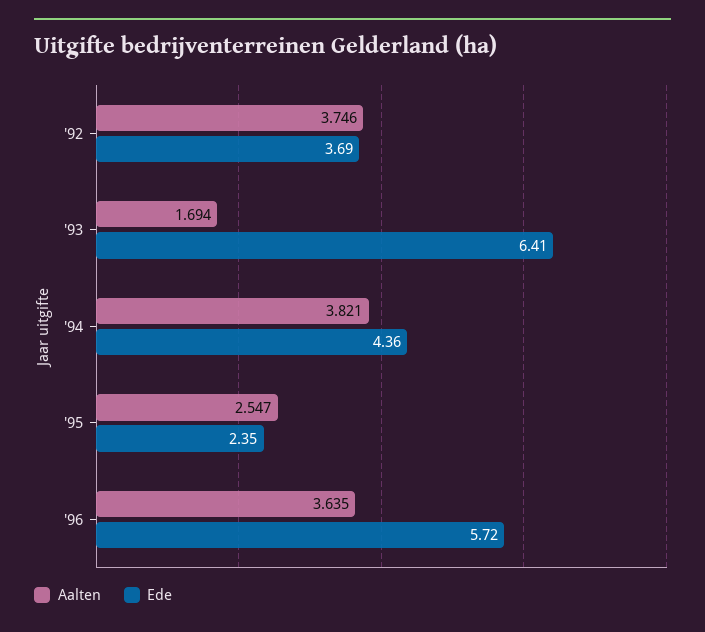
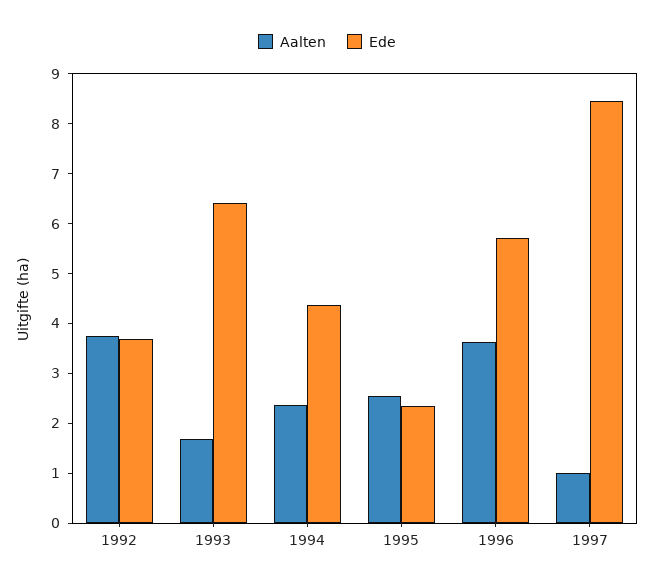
Aalten, '94: 3.821 -> 2.4
Aalten, 1997: none -> 1
Ede, 1997: none -> 8.4

